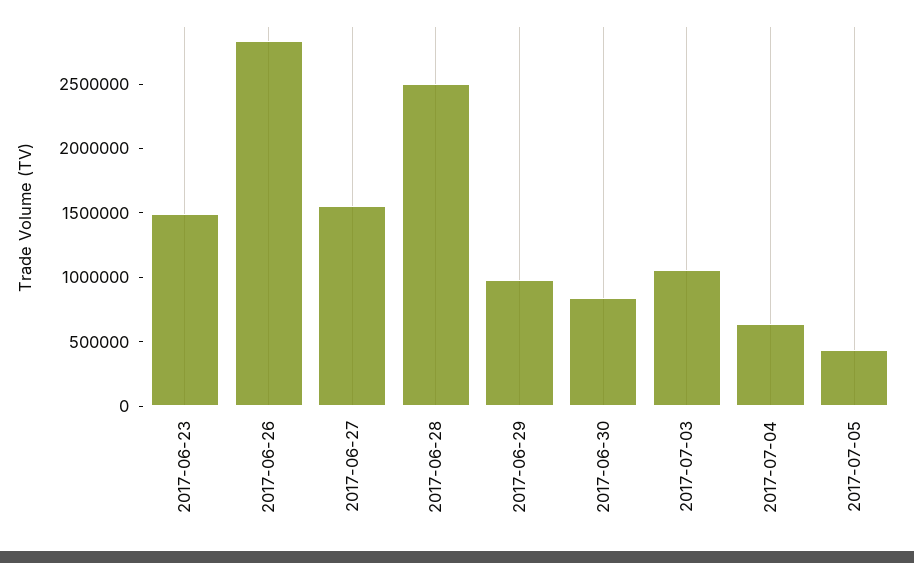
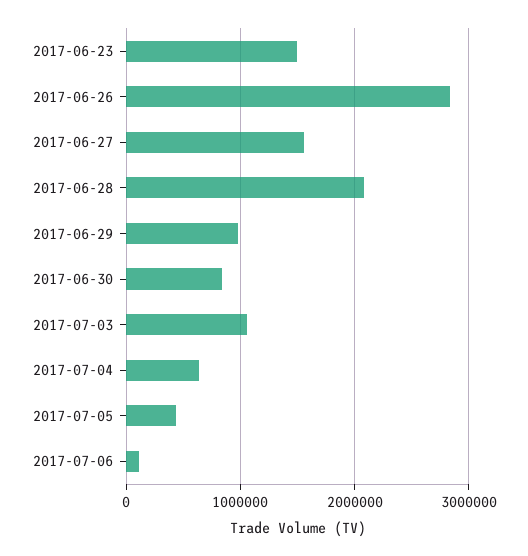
2017-06-28: 2500000 -> 2100000
2017-07-06: none -> 100000

